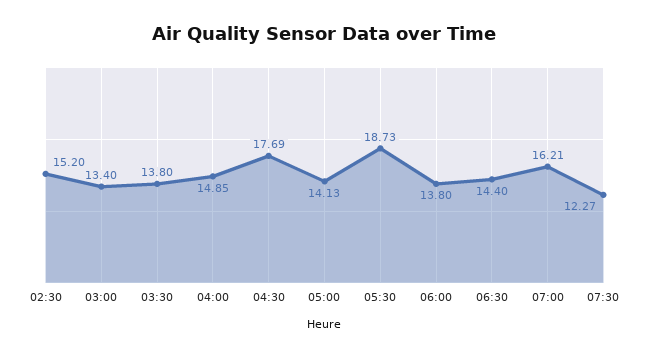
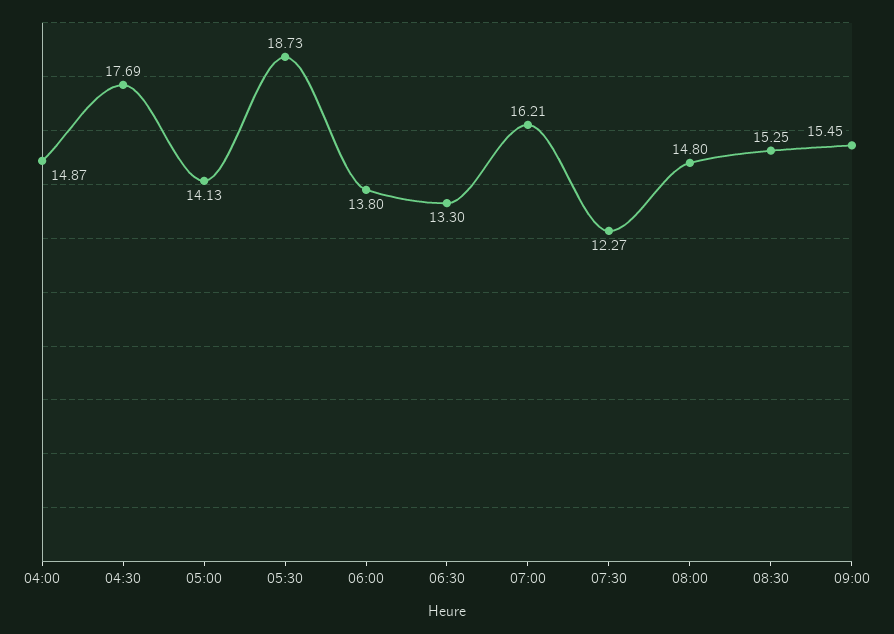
02:30: 15.2 -> none
03:00: 13.4 -> none
03:30: 13.8 -> none
04:00: 14.85 -> 14.87
06:30: 14.4 -> 13.3
08:00: none -> 14.8
08:30: none -> 15.25
09:00: none -> 15.45

